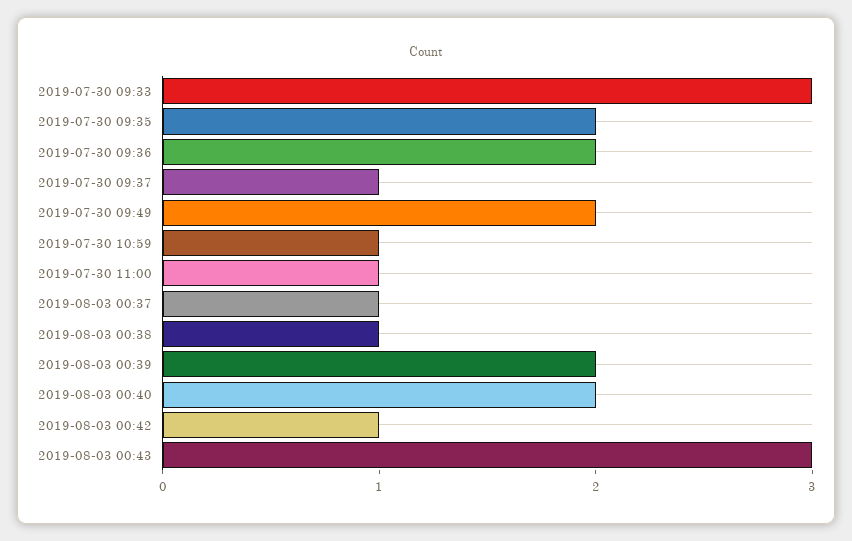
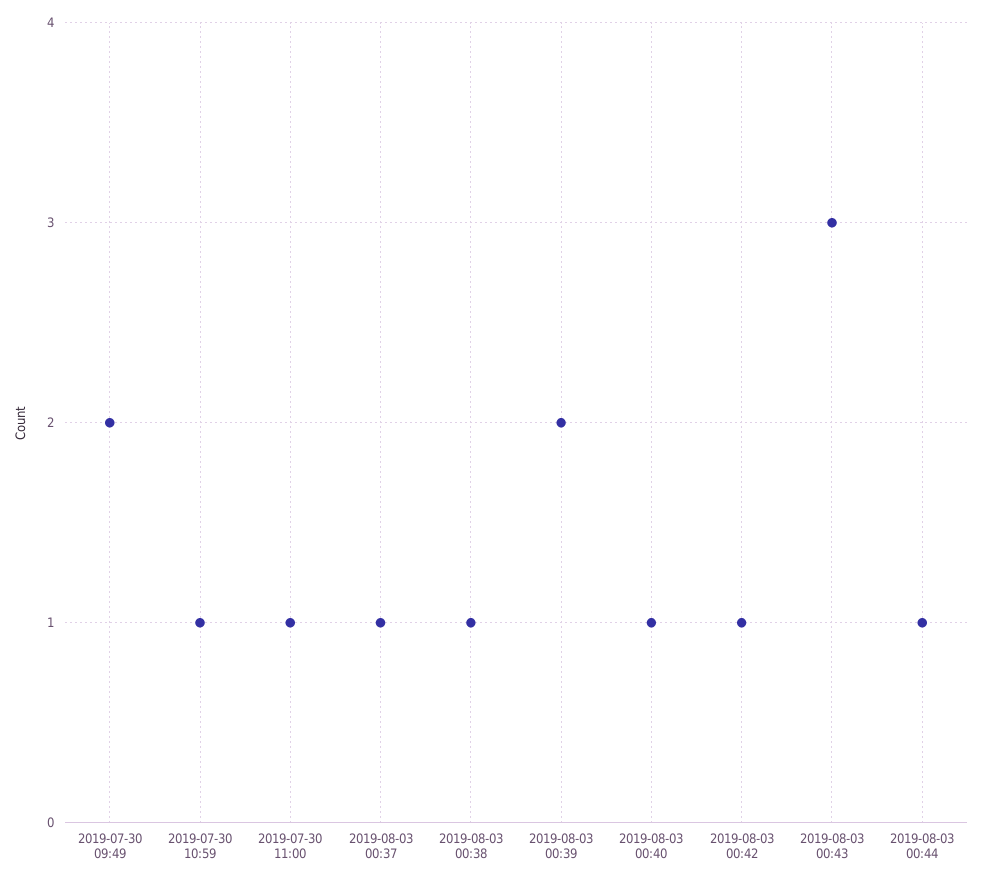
2019-07-30 09:33: 3 -> none
2019-07-30 09:35: 2 -> none
2019-07-30 09:36: 2 -> none
2019-07-30 09:37: 1 -> none
2019-08-03 00:40: 2 -> 1
2019-08-03 00:44: none -> 1

